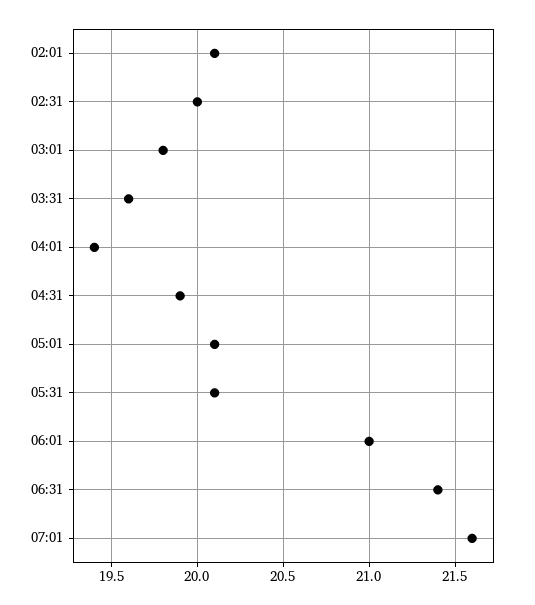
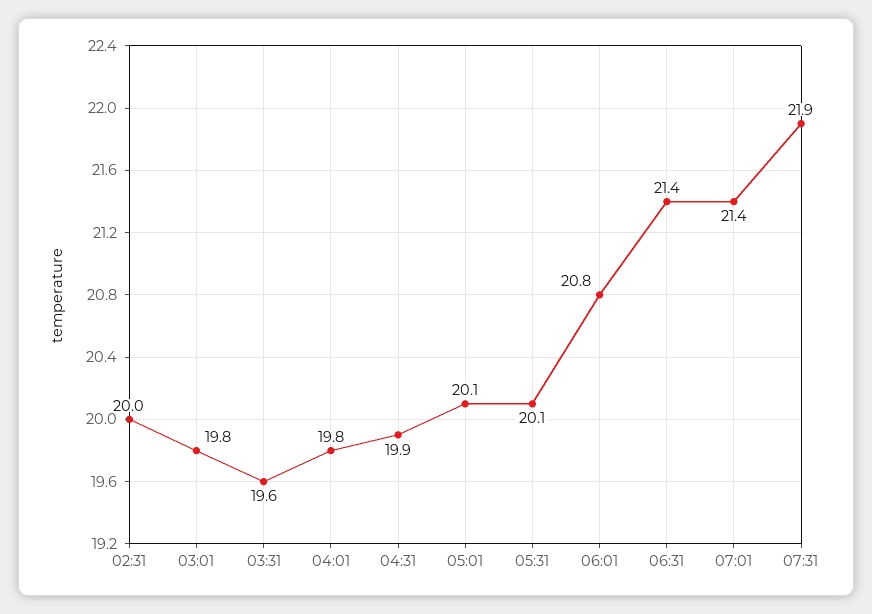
02:01: 20.1 -> none
04:01: 19.4 -> 19.8
06:01: 21 -> 20.8
07:01: 21.6 -> 21.4
07:31: none -> 21.9

